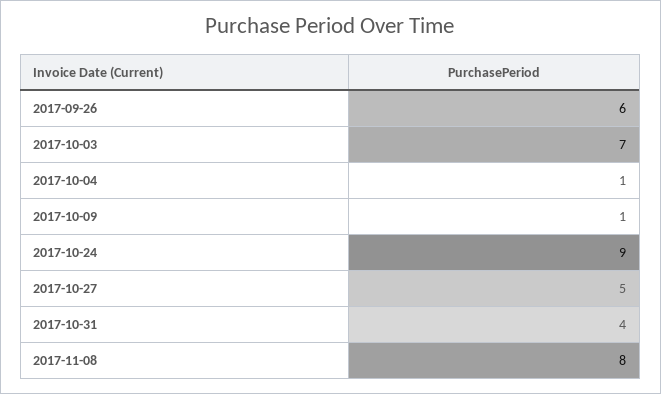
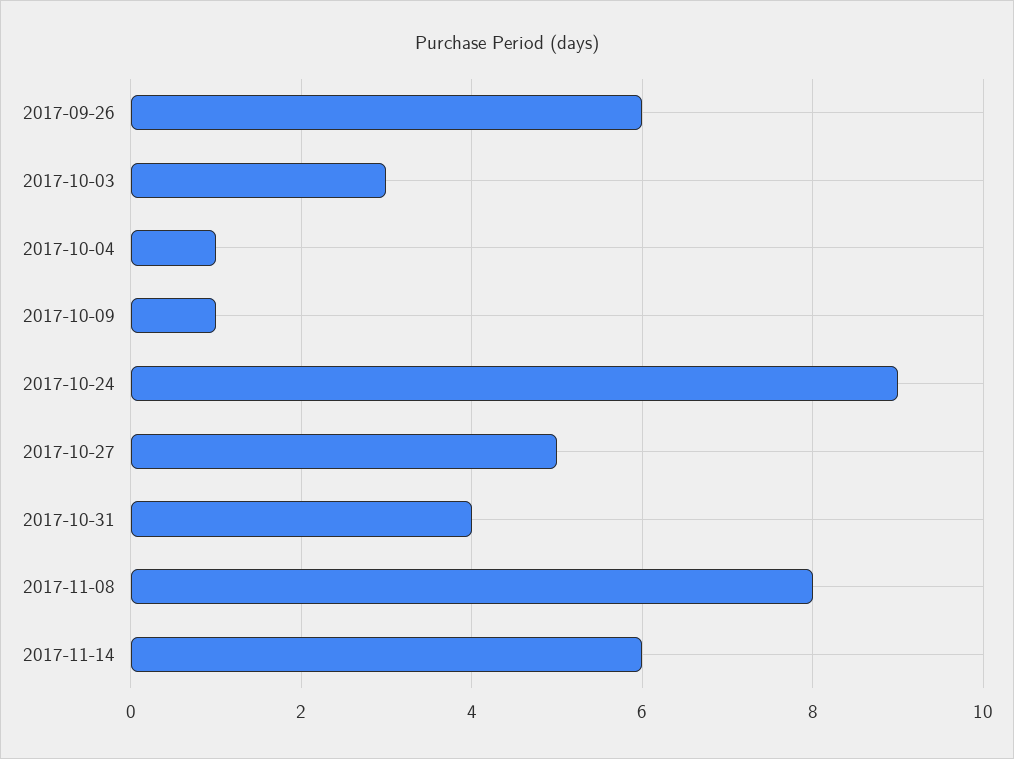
2017-10-03: 7 -> 3
2017-11-14: none -> 6

